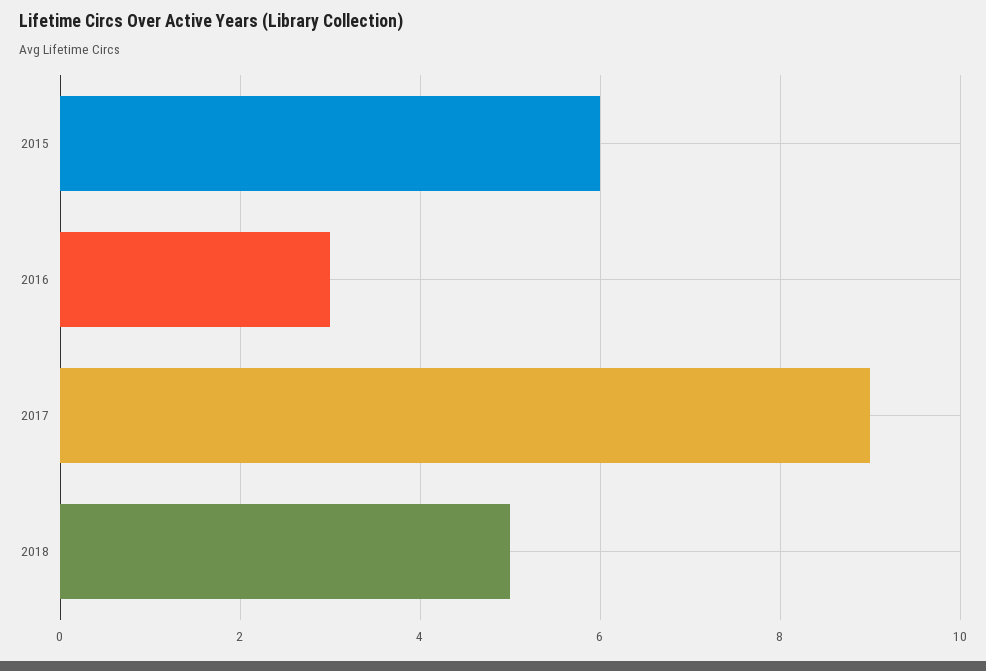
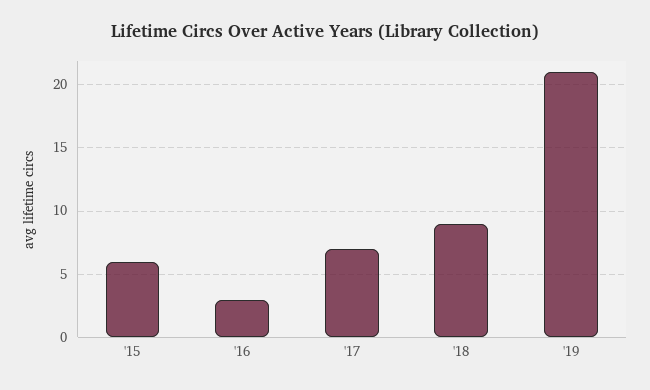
2017: 9 -> 7
2018: 5 -> 9
'19: none -> 21

